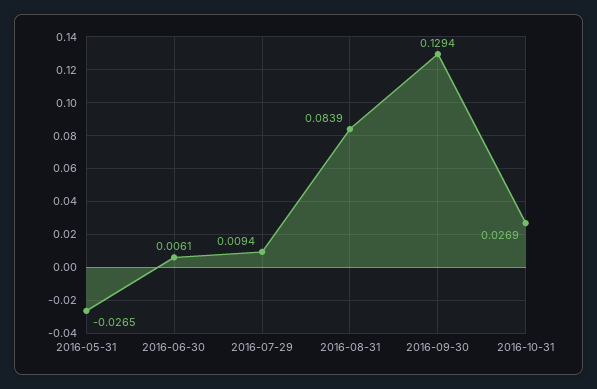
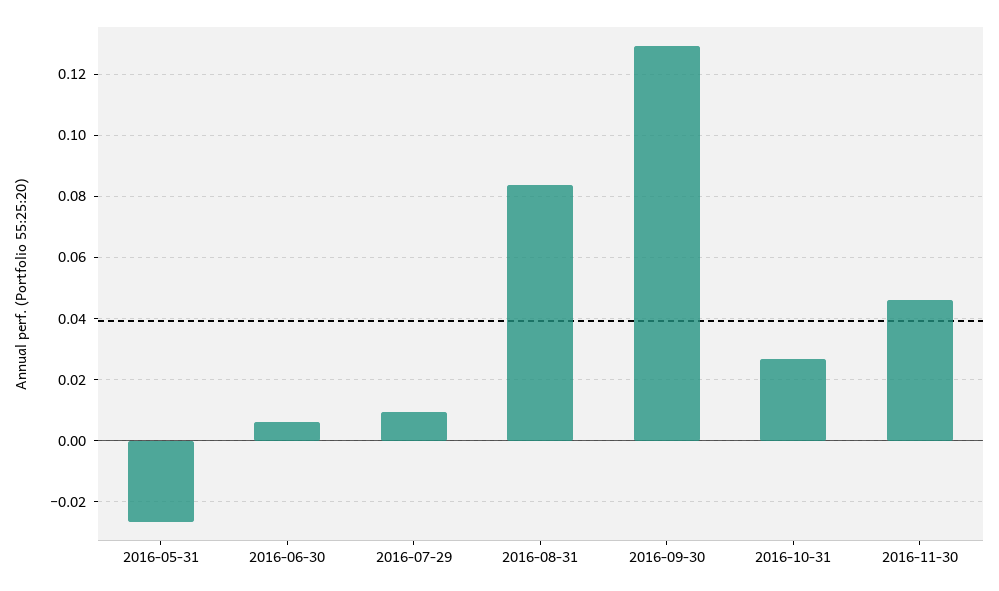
2016-11-30: none -> 0.046

